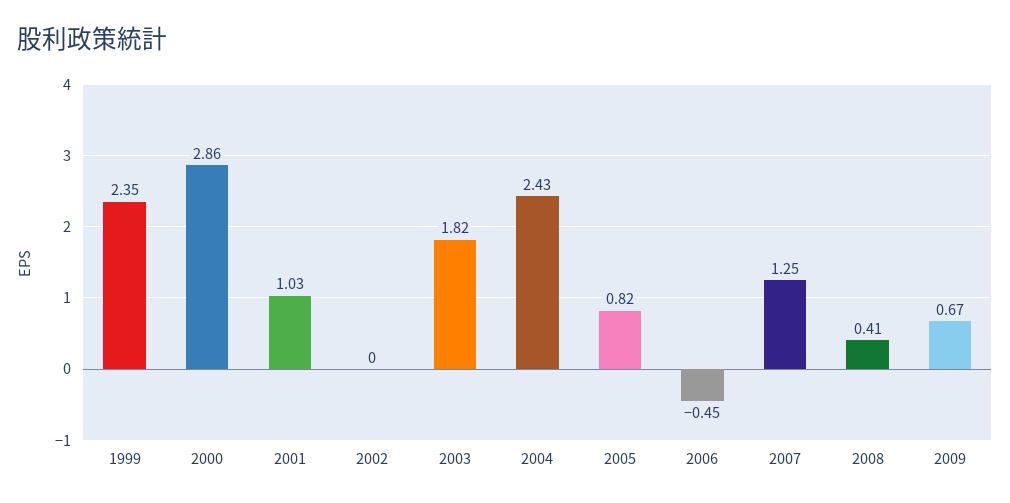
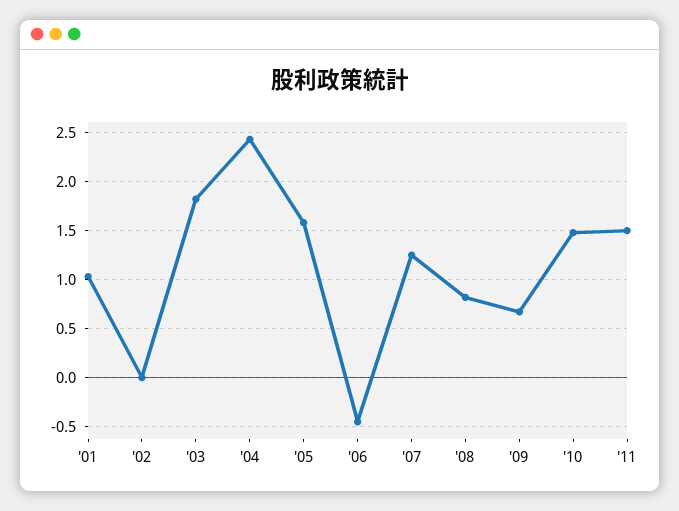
1999: 2.35 -> none
2000: 2.86 -> none
2005: 0.82 -> 1.6
2008: 0.41 -> 0.8
'10: none -> 1.5
'11: none -> 1.5

